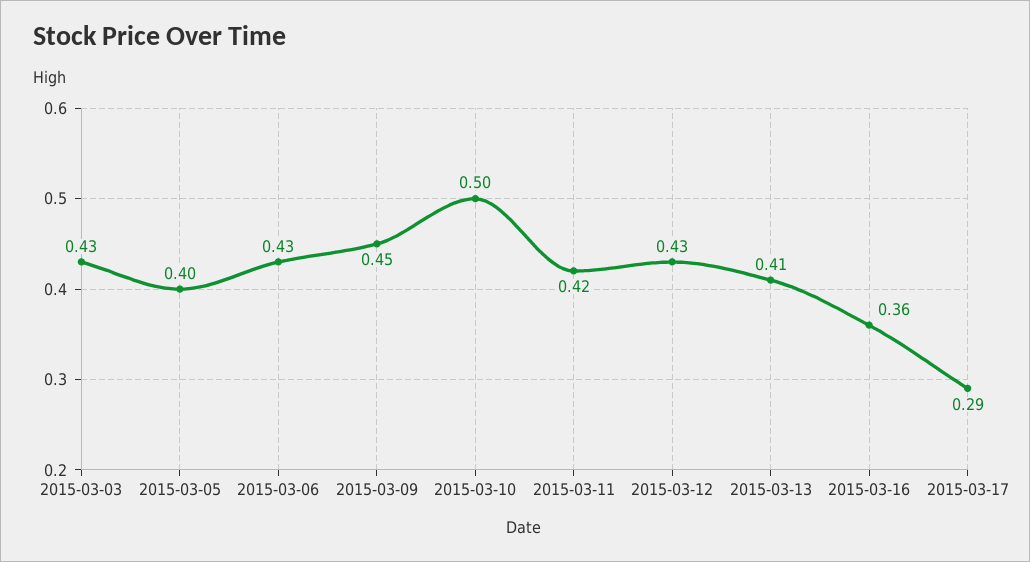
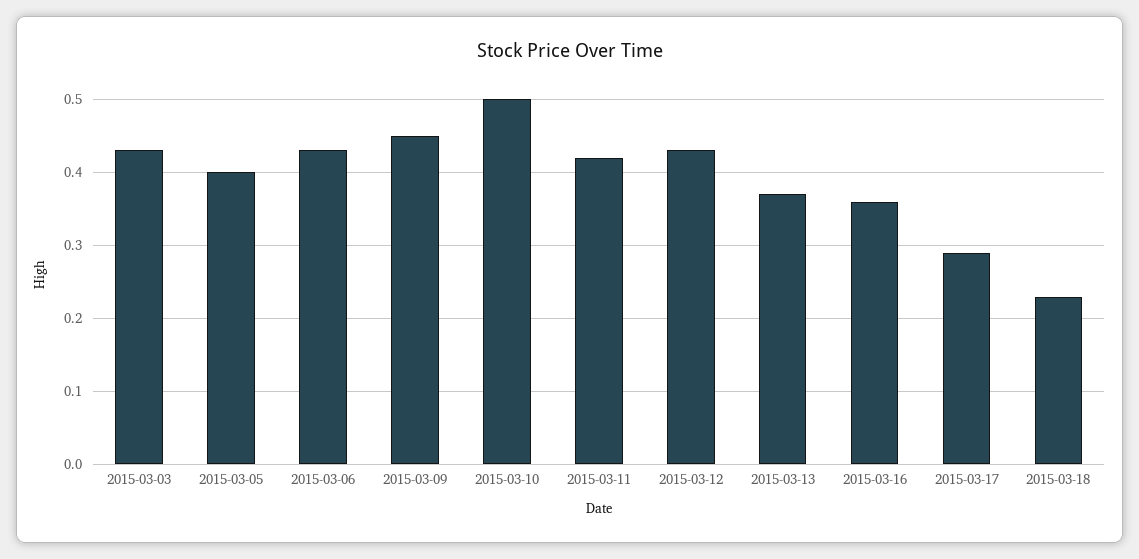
2015-03-13: 0.41 -> 0.37
2015-03-18: none -> 0.23

